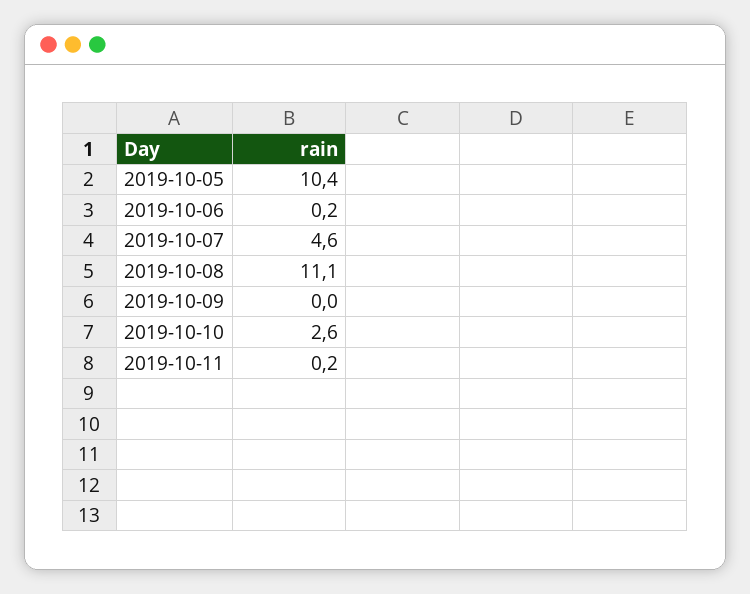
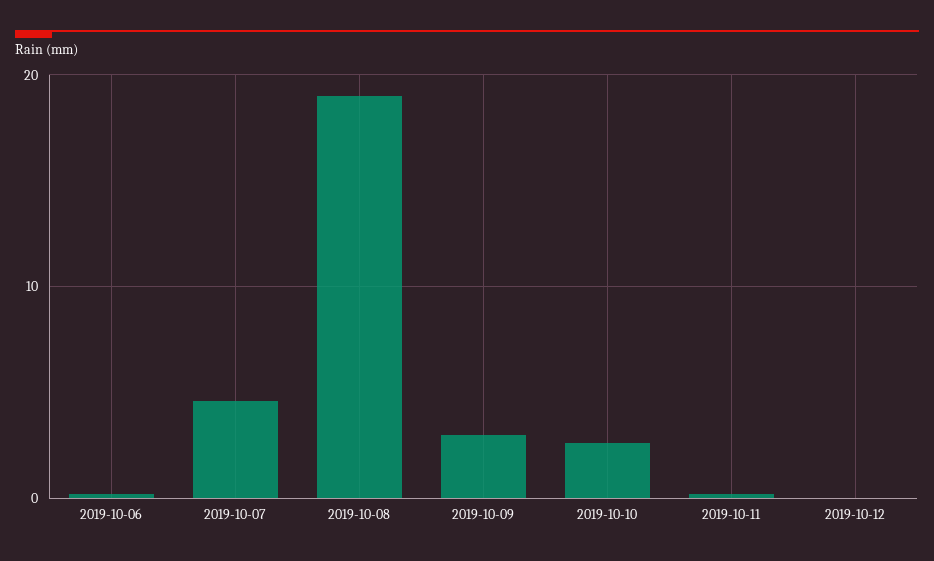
2019-10-05: 10.4 -> none
2019-10-08: 11.1 -> 19
2019-10-09: 0 -> 3
2019-10-12: none -> 0

